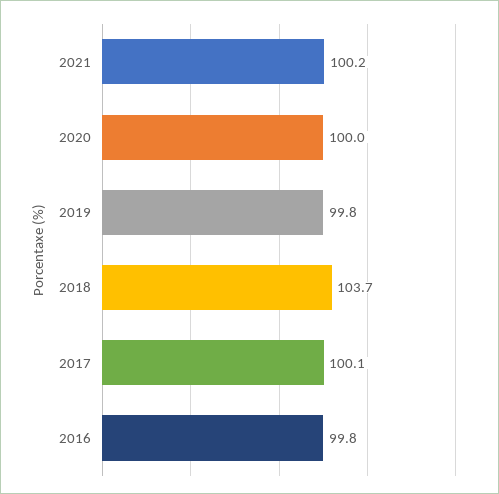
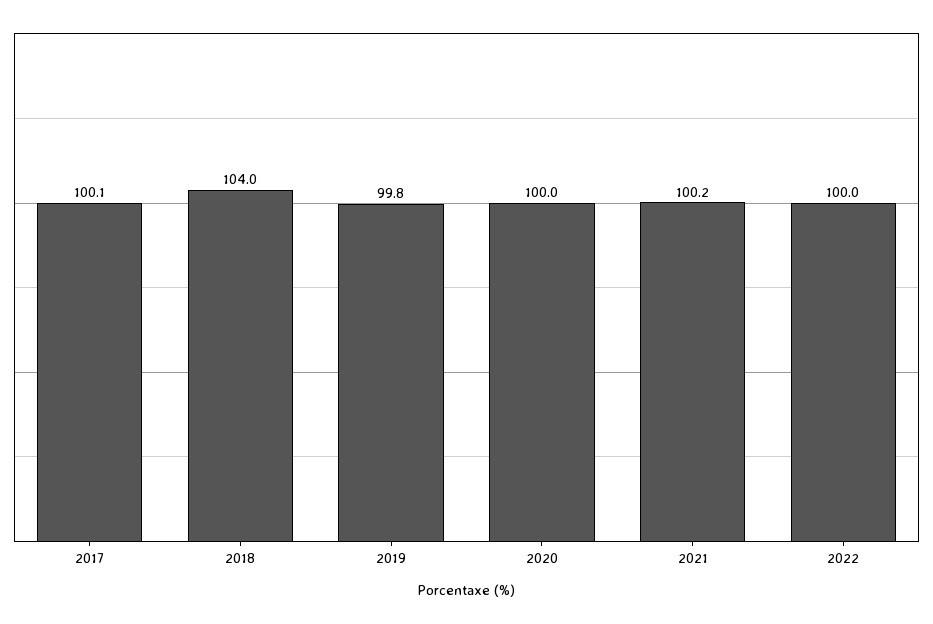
2018: 103.7 -> 104
2016: 99.8 -> none
2022: none -> 100

